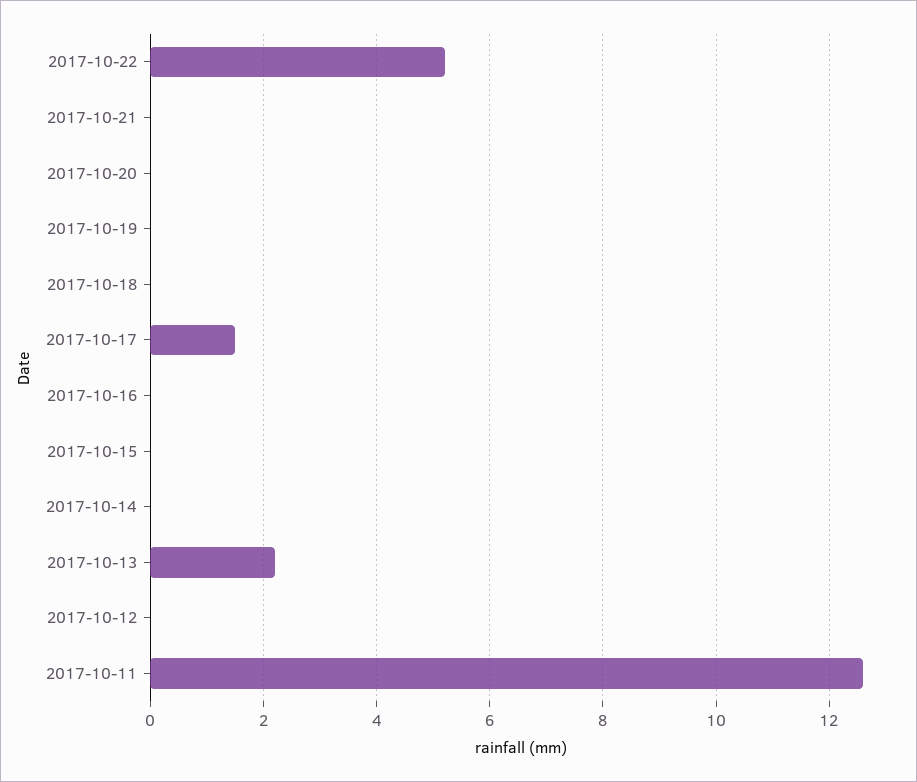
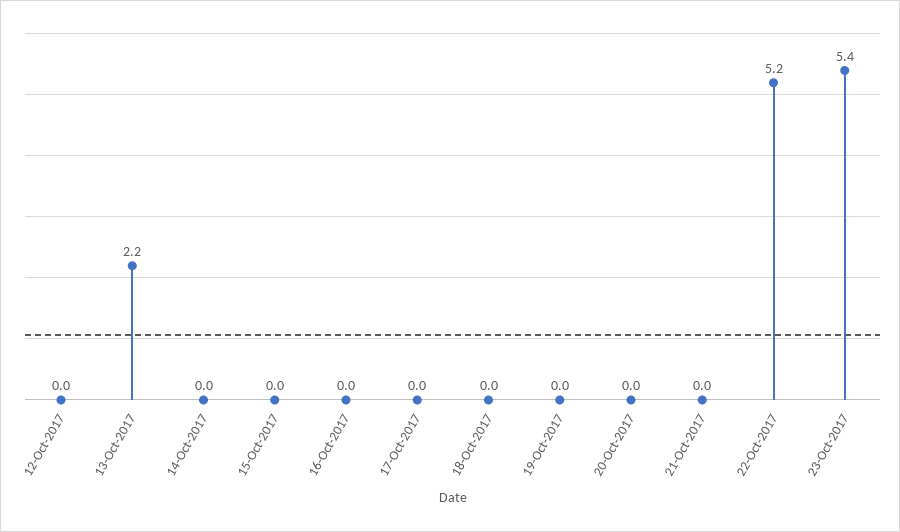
2017-10-17: 1.5 -> 0
2017-10-11: 12.5 -> none
23-Oct-2017: none -> 5.4

